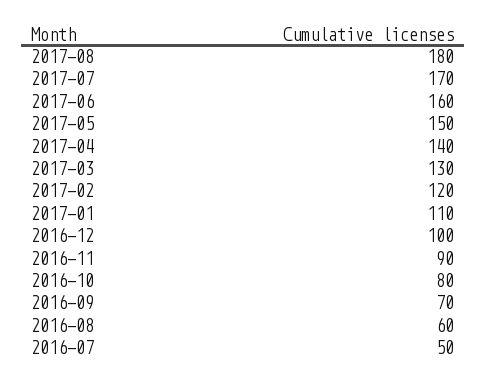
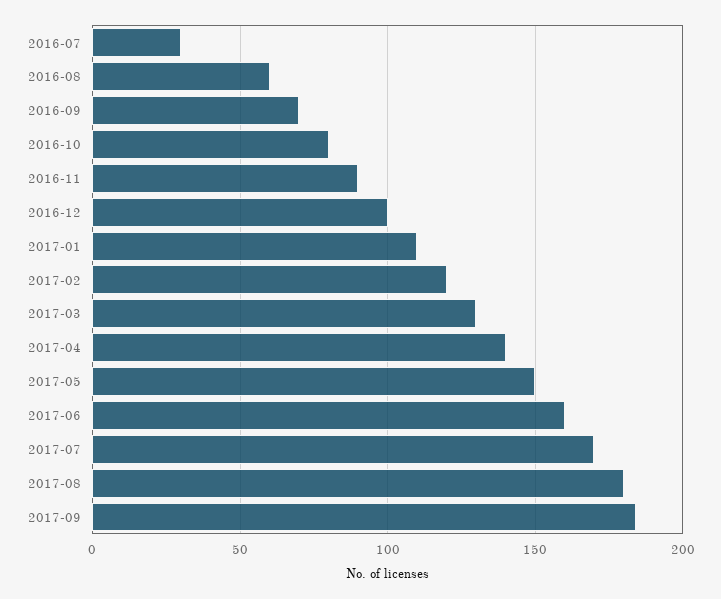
2016-07: 50 -> 30
2017-09: none -> 185

